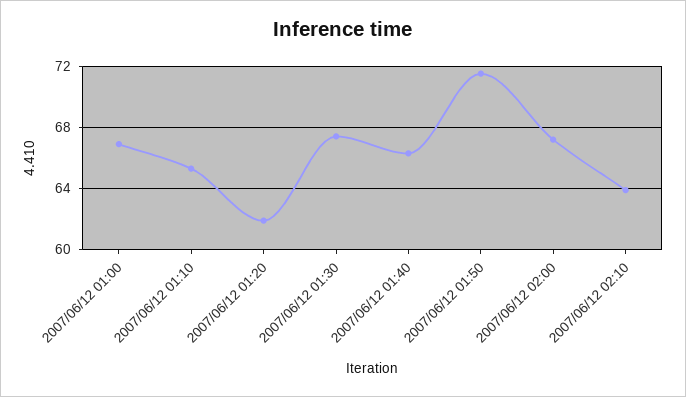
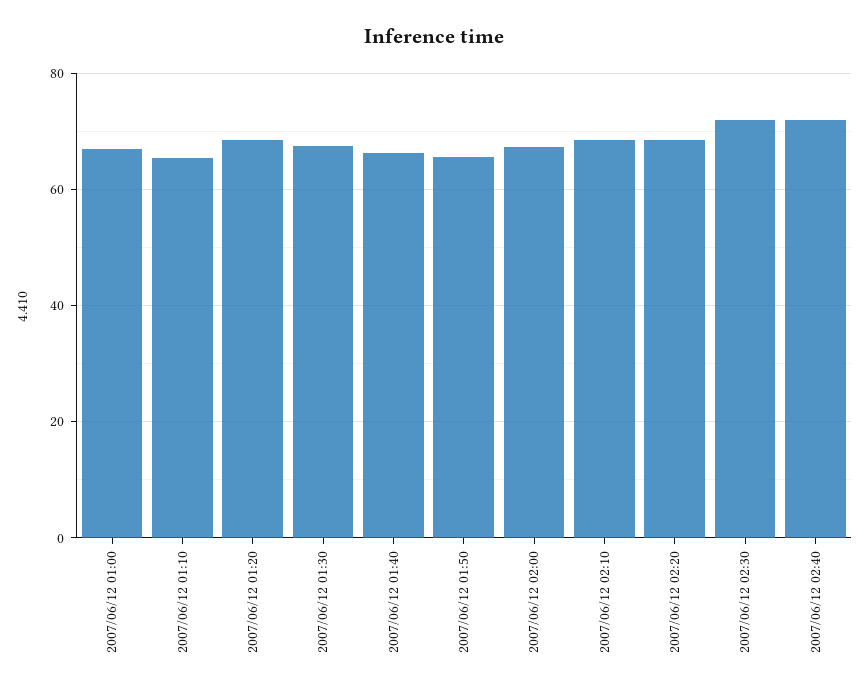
2007/06/12 01:20: 62 -> 68
2007/06/12 01:50: 71.5 -> 66
2007/06/12 02:10: 64 -> 68
2007/06/12 02:20: none -> 68
2007/06/12 02:30: none -> 72
2007/06/12 02:40: none -> 72

